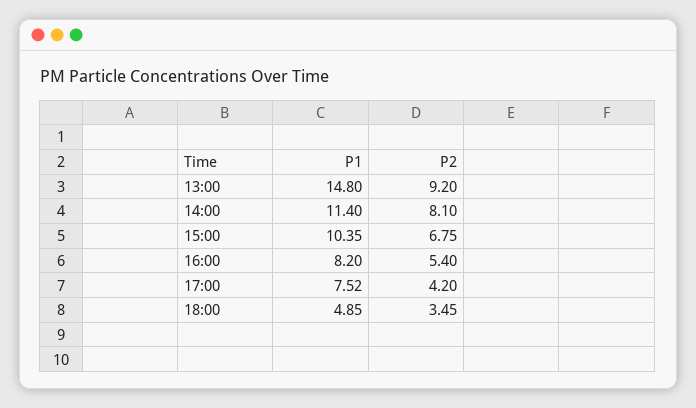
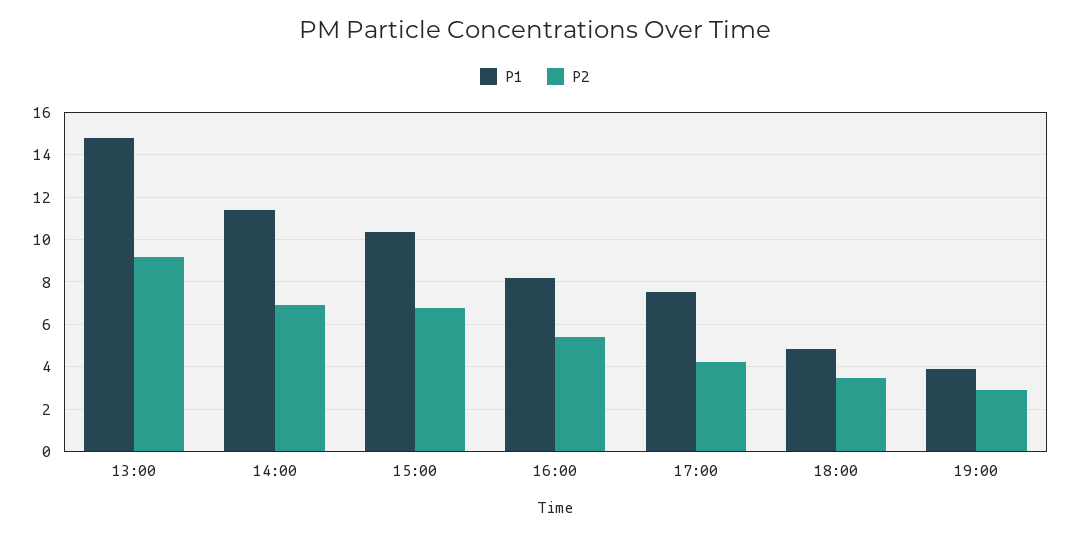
P2, 14:00: 8.1 -> 7
P1, 19:00: none -> 4
P2, 19:00: none -> 3

